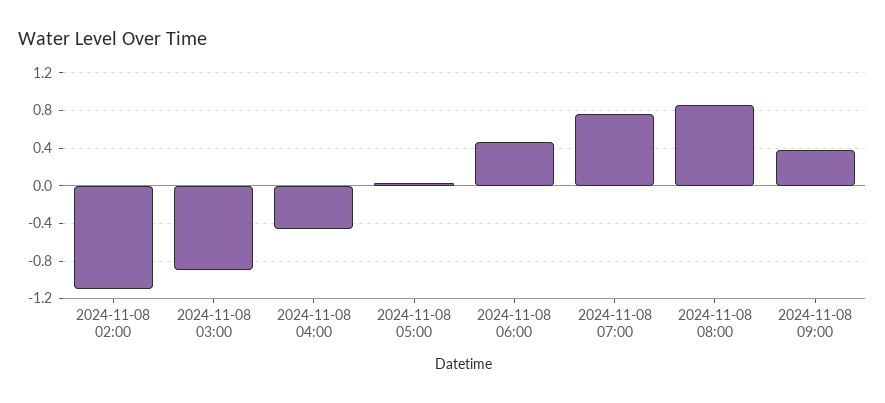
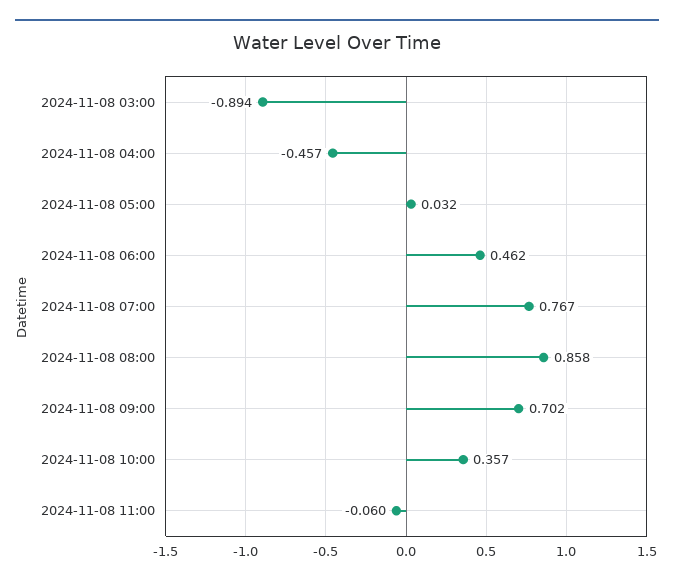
2024-11-08 02:00: -1.1 -> none
2024-11-08 09:00: 0.4 -> 0.702
2024-11-08 10:00: none -> 0.357
2024-11-08 11:00: none -> -0.06

